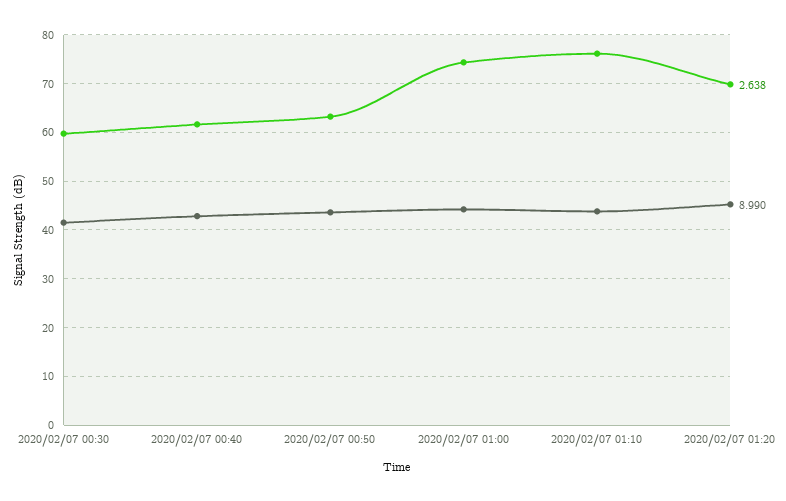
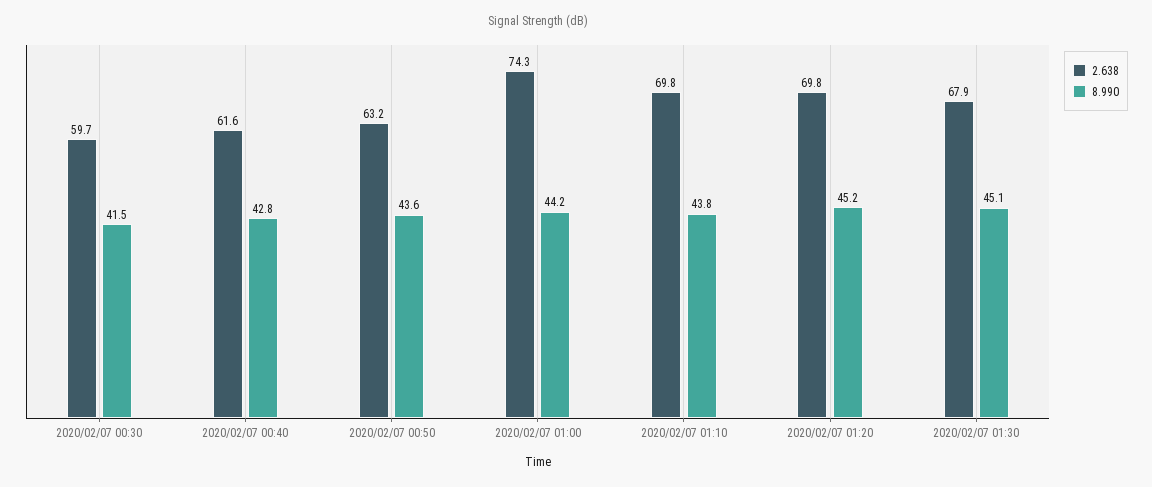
2.638, 2020/02/07 01:10: 76 -> 69.8
2.638, 2020/02/07 01:30: none -> 67.9
8.990, 2020/02/07 01:30: none -> 45.1

